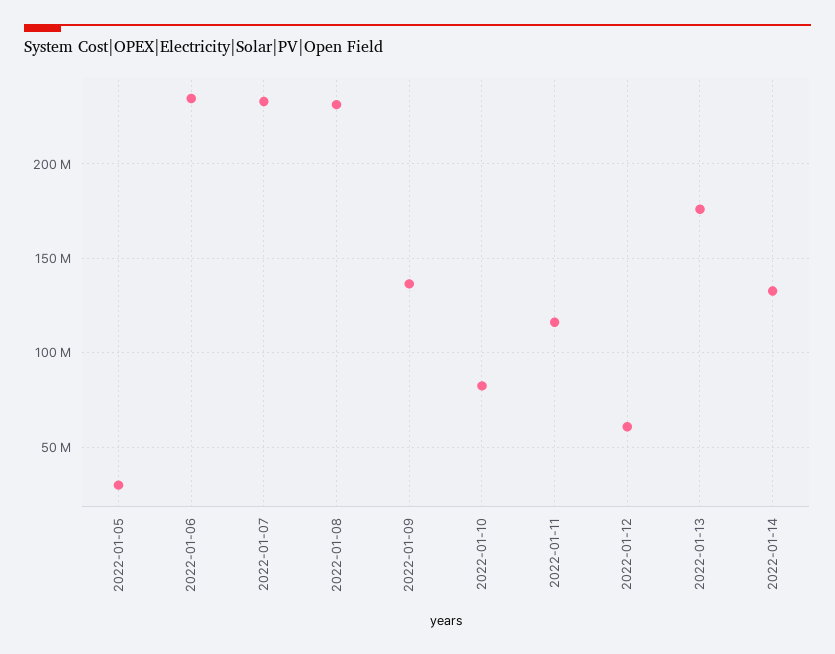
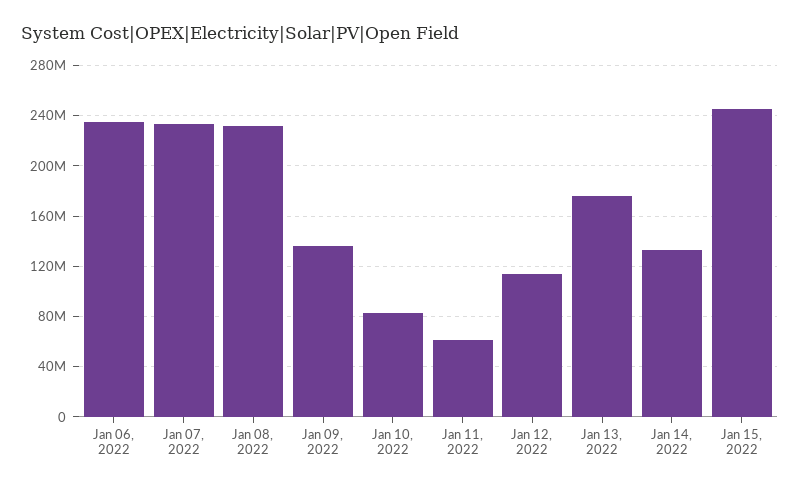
2022-01-05: 30000000 -> none
2022-01-11: 115000000 -> 60000000
2022-01-12: 60000000 -> 115000000
Jan 15, 2022: none -> 245000000

